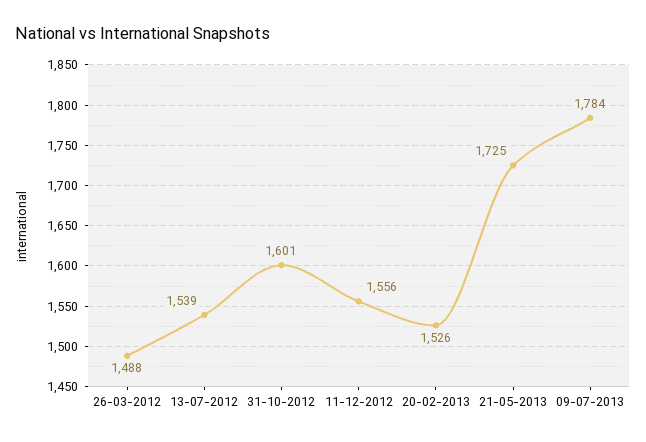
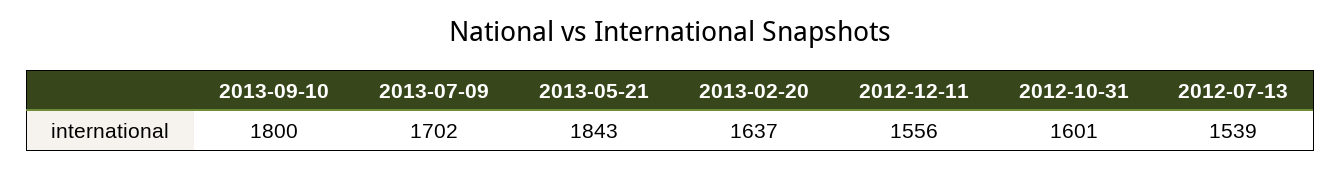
26-03-2012: 1488 -> none
20-02-2013: 1526 -> 1637
21-05-2013: 1725 -> 1843
09-07-2013: 1784 -> 1702
2013-09-10: none -> 1800

